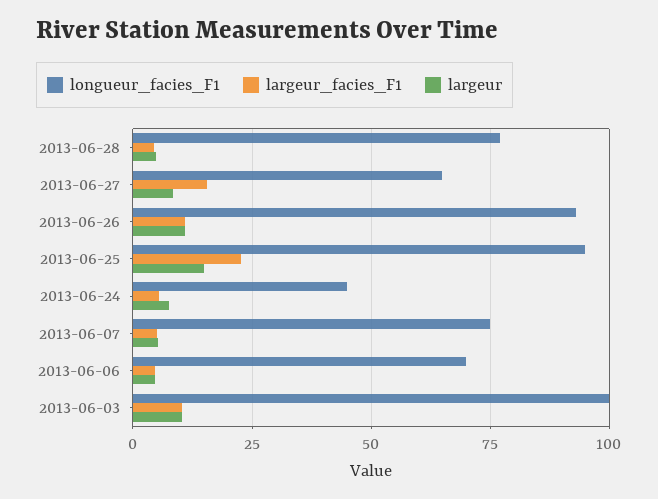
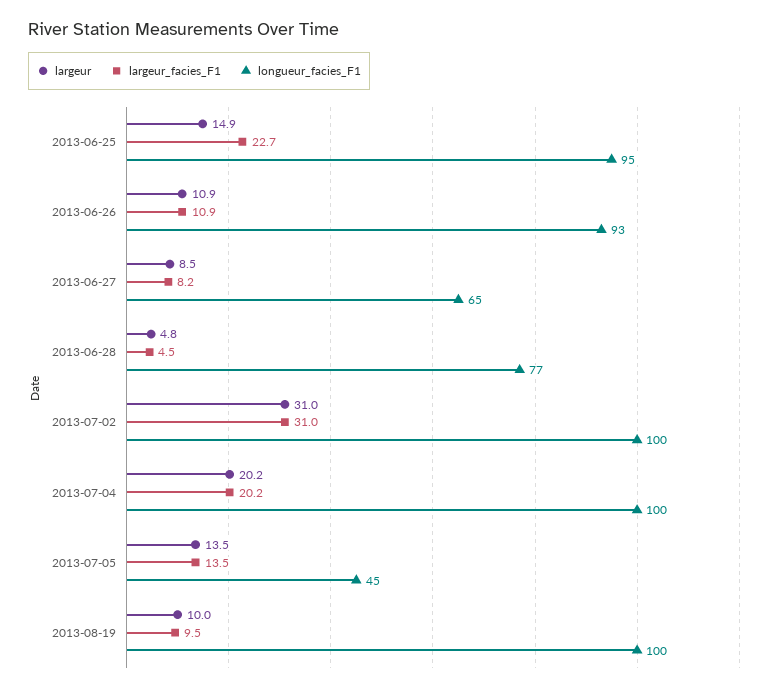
largeur_facies_F1, 2013-06-27: 15 -> 8.2
longueur_facies_F1, 2013-06-24: 45 -> none
largeur_facies_F1, 2013-06-24: 5 -> none
largeur, 2013-06-24: 7.5 -> none
longueur_facies_F1, 2013-06-07: 75 -> none
largeur_facies_F1, 2013-06-07: 5 -> none
largeur, 2013-06-07: 5 -> none
longueur_facies_F1, 2013-06-06: 70 -> none
largeur_facies_F1, 2013-06-06: 5 -> none
largeur, 2013-06-06: 5 -> none
longueur_facies_F1, 2013-06-03: 100 -> none
largeur_facies_F1, 2013-06-03: 10 -> none
largeur, 2013-06-03: 10 -> none
largeur, 2013-07-02: none -> 31
largeur_facies_F1, 2013-07-02: none -> 31
longueur_facies_F1, 2013-07-02: none -> 100
largeur, 2013-07-04: none -> 20.2
largeur_facies_F1, 2013-07-04: none -> 20.2
longueur_facies_F1, 2013-07-04: none -> 100
largeur, 2013-07-05: none -> 13.5
largeur_facies_F1, 2013-07-05: none -> 13.5
longueur_facies_F1, 2013-07-05: none -> 45
largeur, 2013-08-19: none -> 10
largeur_facies_F1, 2013-08-19: none -> 9.5
longueur_facies_F1, 2013-08-19: none -> 100

